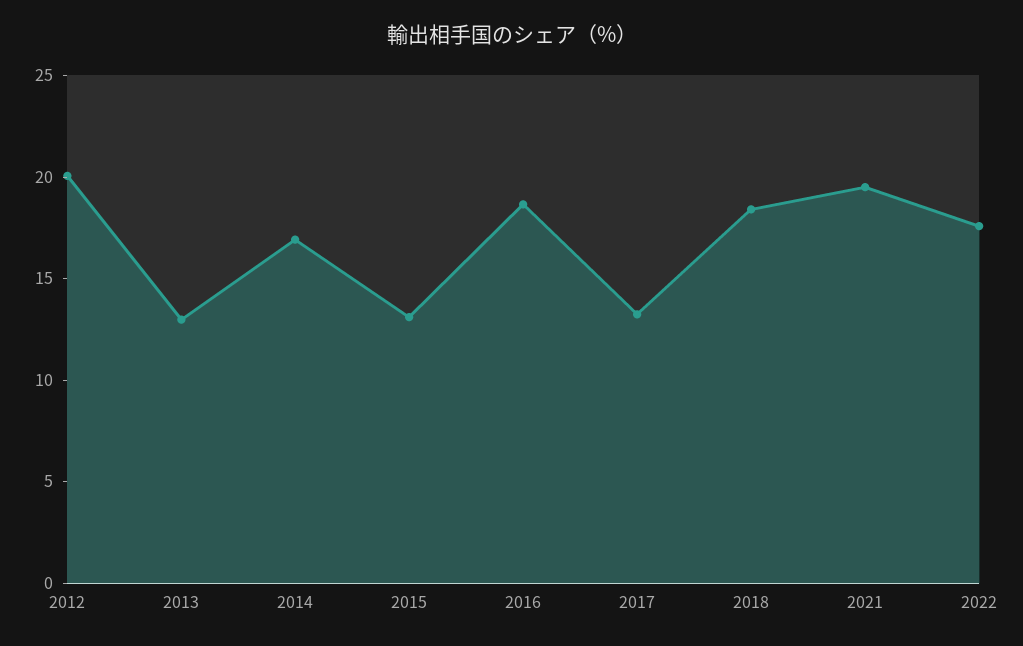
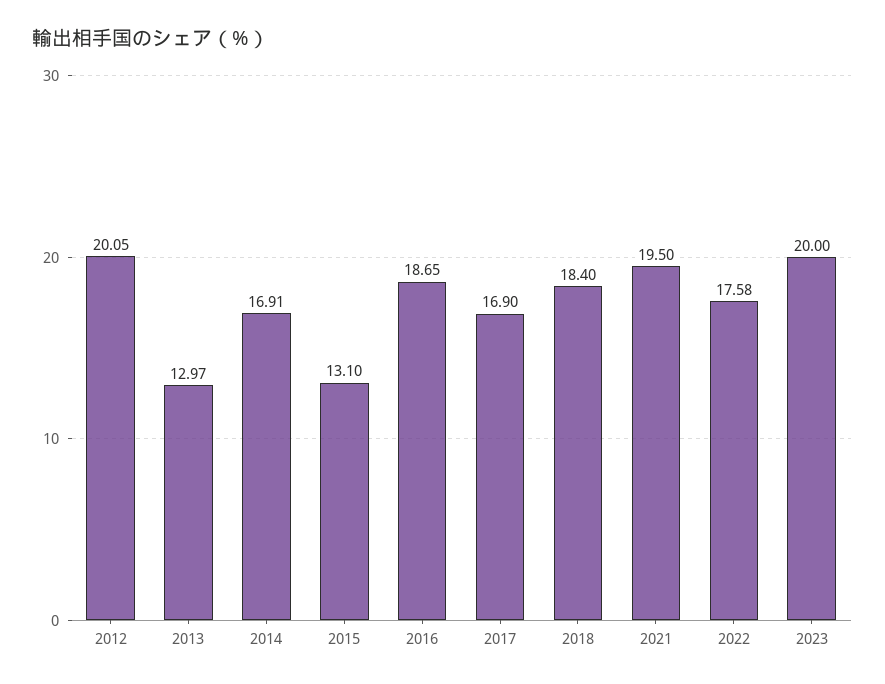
2017: 13 -> 16.9
2023: none -> 20

